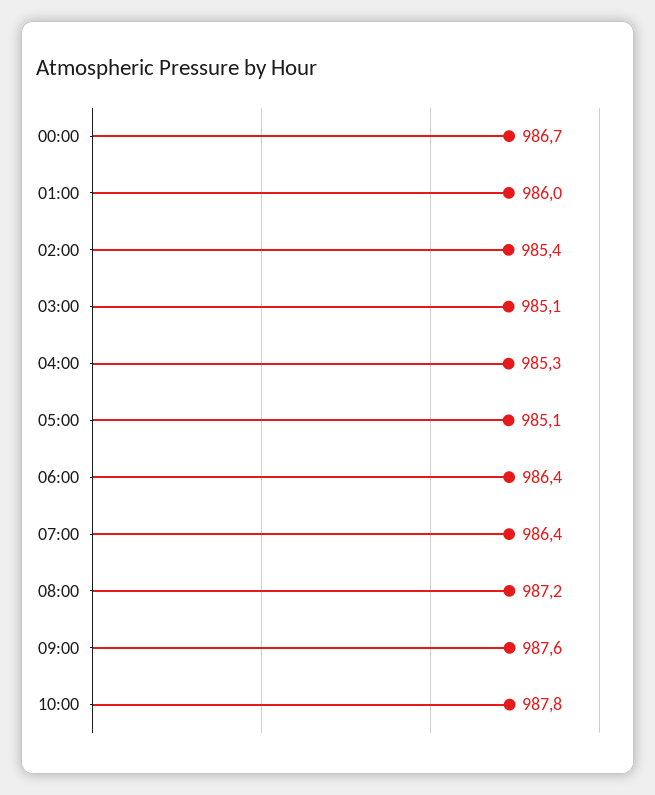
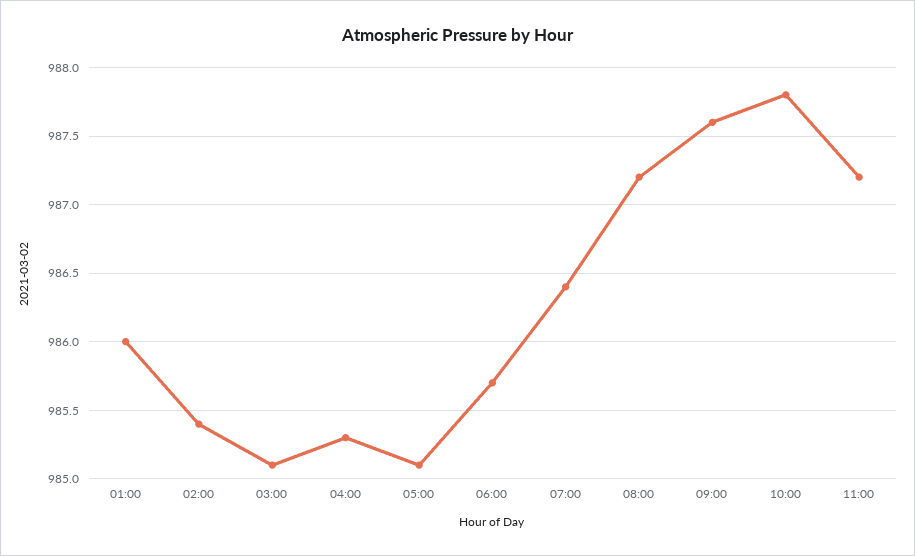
00:00: 986.7 -> none
06:00: 986.4 -> 985.7
11:00: none -> 987.2

